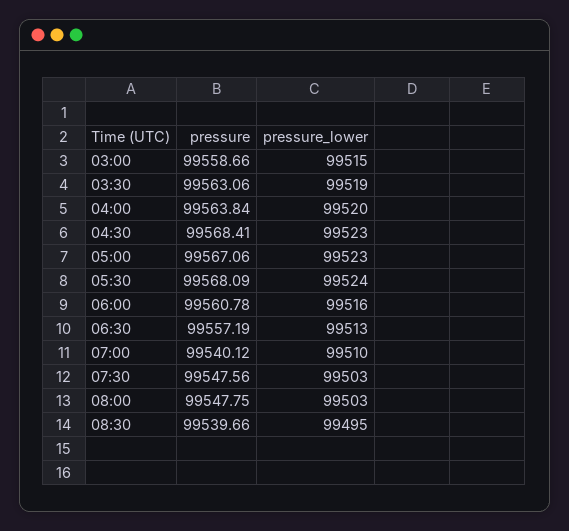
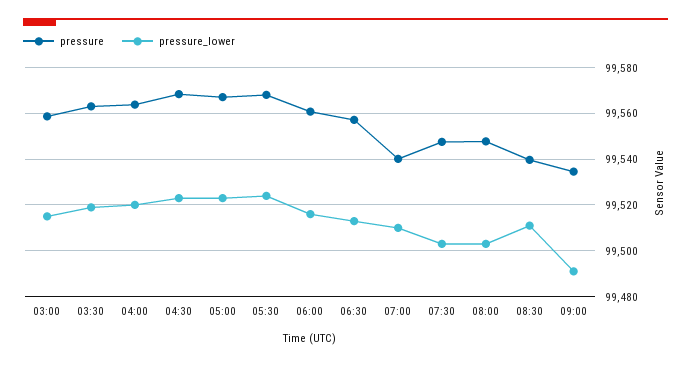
pressure_lower, 08:30: 99495 -> 99510
pressure, 09:00: none -> 99535
pressure_lower, 09:00: none -> 99490

